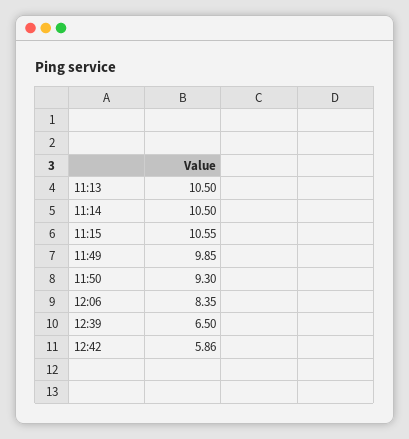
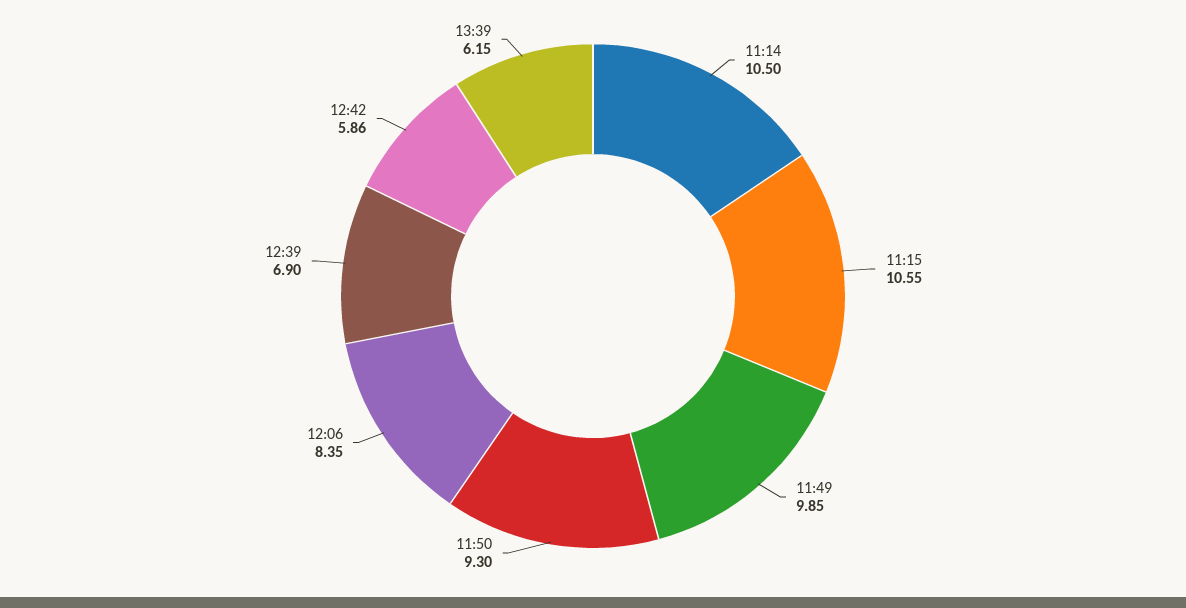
11:13: 10.5 -> none
12:39: 6.5 -> 6.9
13:39: none -> 6.15

